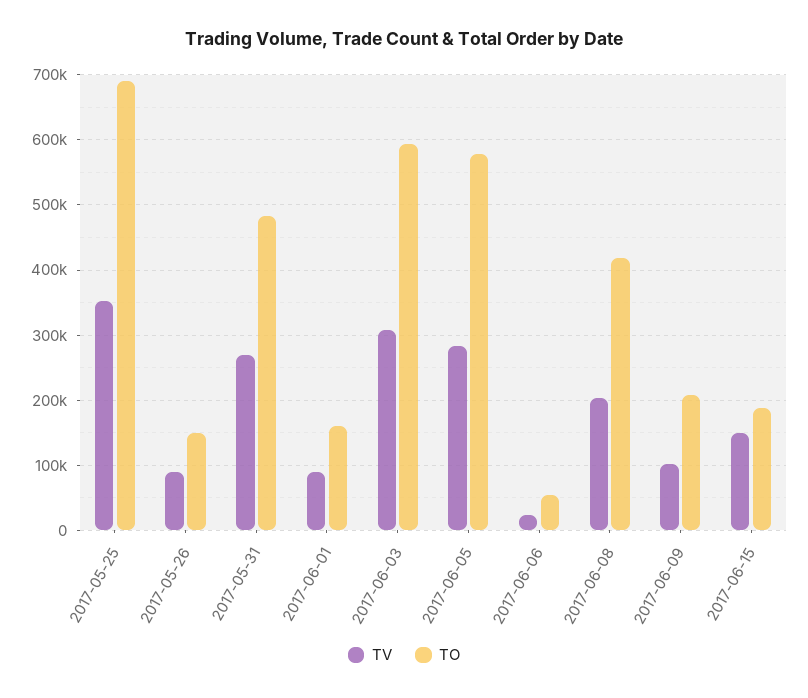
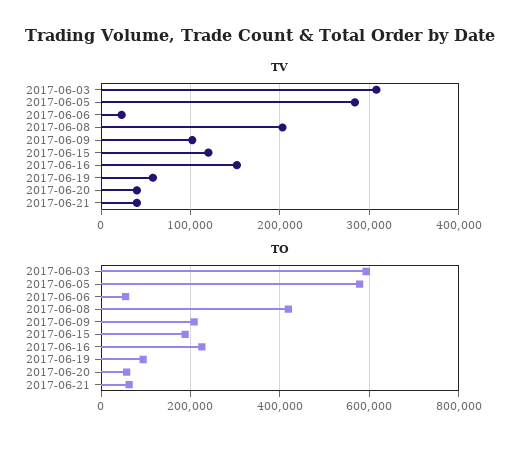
TV, 2017-05-25: 350000 -> none
TO, 2017-05-25: 690000 -> none
TV, 2017-05-26: 90000 -> none
TO, 2017-05-26: 150000 -> none
TV, 2017-05-31: 270000 -> none
TO, 2017-05-31: 480000 -> none
TV, 2017-06-01: 90000 -> none
TO, 2017-06-01: 160000 -> none
TV, 2017-06-15: 150000 -> 120000
TV, 2017-06-16: none -> 150000
TV, 2017-06-19: none -> 60000
TV, 2017-06-20: none -> 40000
TV, 2017-06-21: none -> 40000
TO, 2017-06-16: none -> 220000
TO, 2017-06-19: none -> 100000
TO, 2017-06-20: none -> 60000
TO, 2017-06-21: none -> 60000

